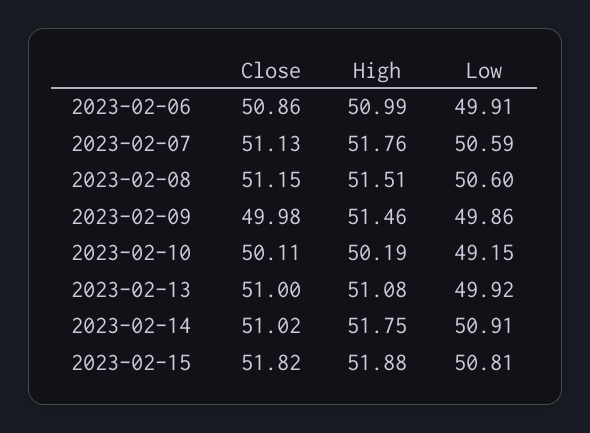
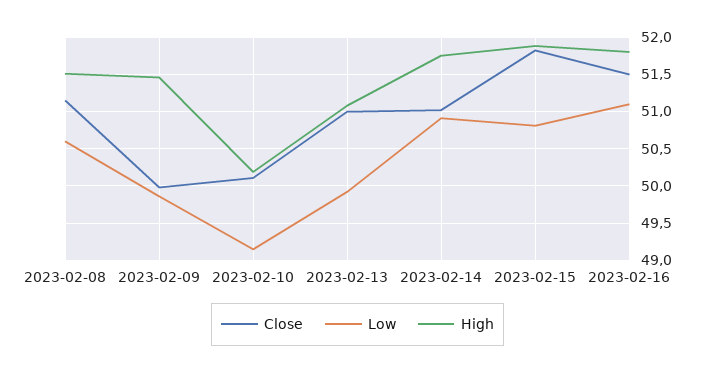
Close, 2023-02-06: 50.86 -> none
High, 2023-02-06: 50.99 -> none
Low, 2023-02-06: 49.91 -> none
Close, 2023-02-07: 51.13 -> none
High, 2023-02-07: 51.76 -> none
Low, 2023-02-07: 50.59 -> none
Close, 2023-02-16: none -> 51.5
Low, 2023-02-16: none -> 51.1
High, 2023-02-16: none -> 51.8

